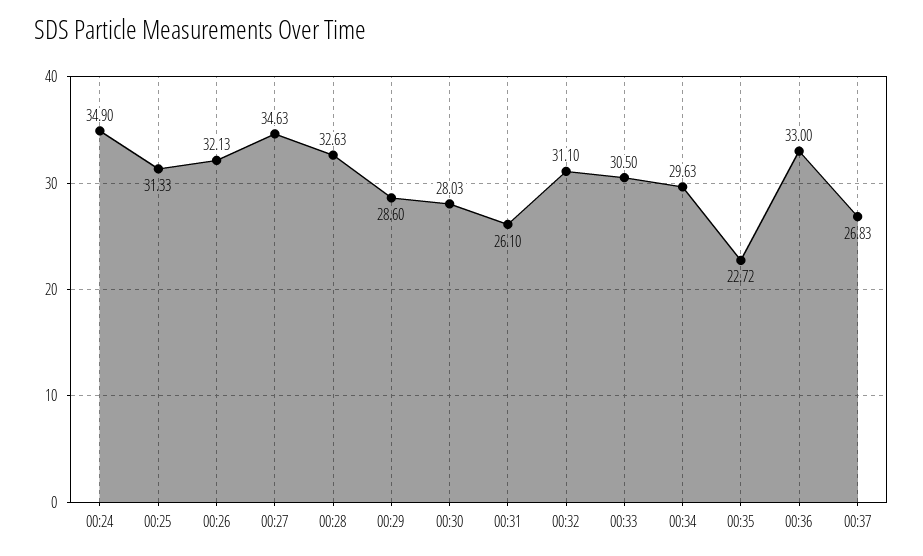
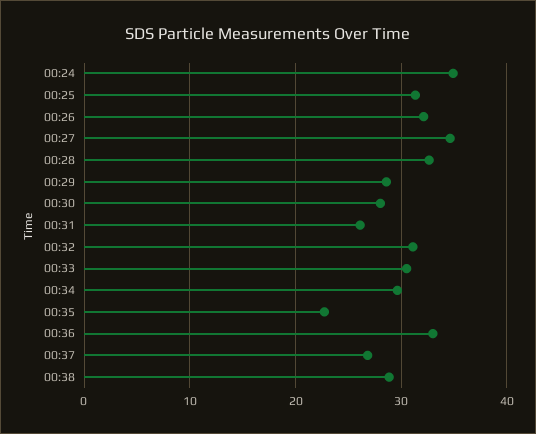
00:38: none -> 29

